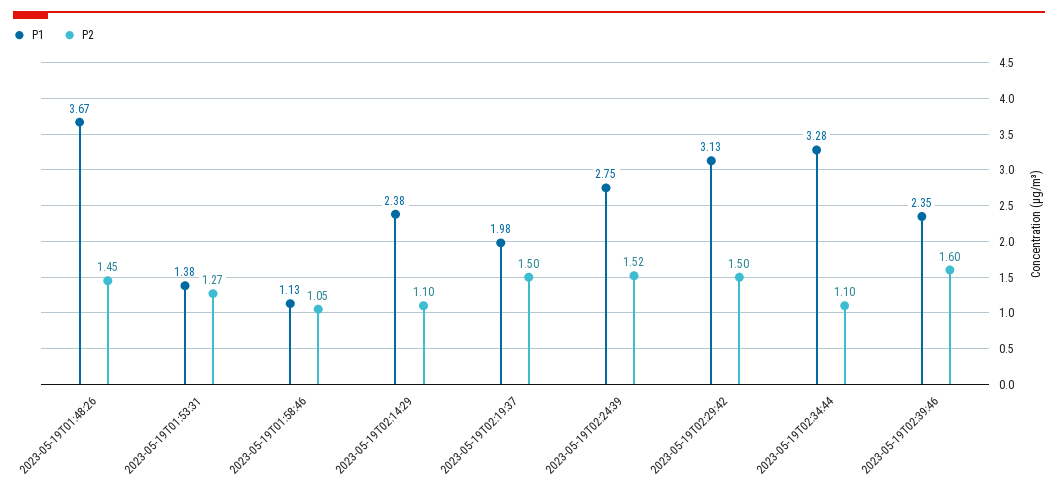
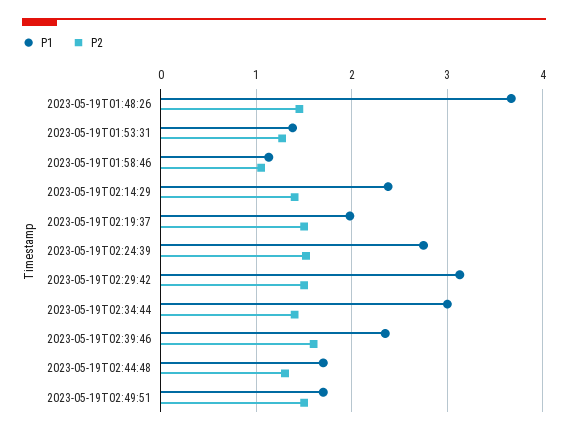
P2, 2023-05-19T02:14:29: 1.1 -> 1.4
P1, 2023-05-19T02:34:44: 3.28 -> 3
P2, 2023-05-19T02:34:44: 1.1 -> 1.4
P1, 2023-05-19T02:44:48: none -> 1.7
P2, 2023-05-19T02:44:48: none -> 1.3
P1, 2023-05-19T02:49:51: none -> 1.7
P2, 2023-05-19T02:49:51: none -> 1.5

